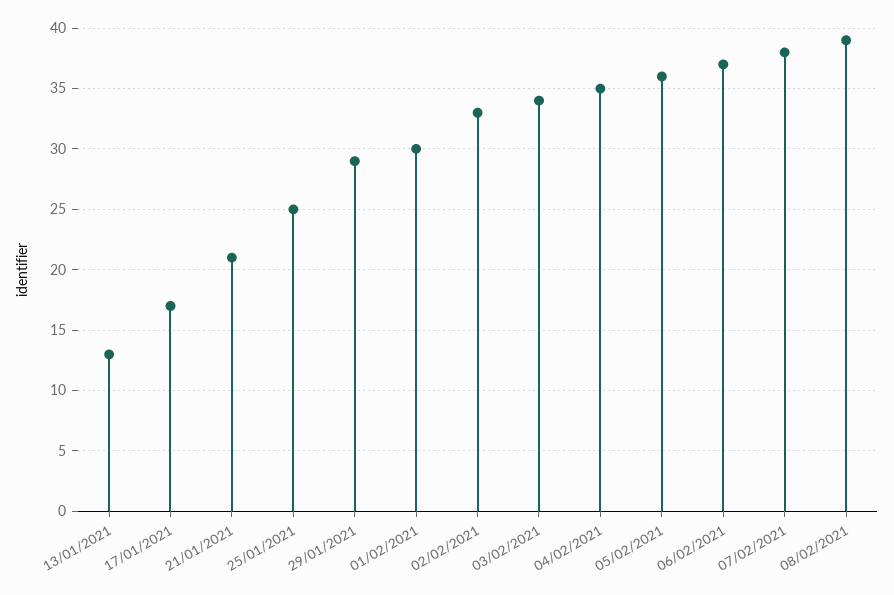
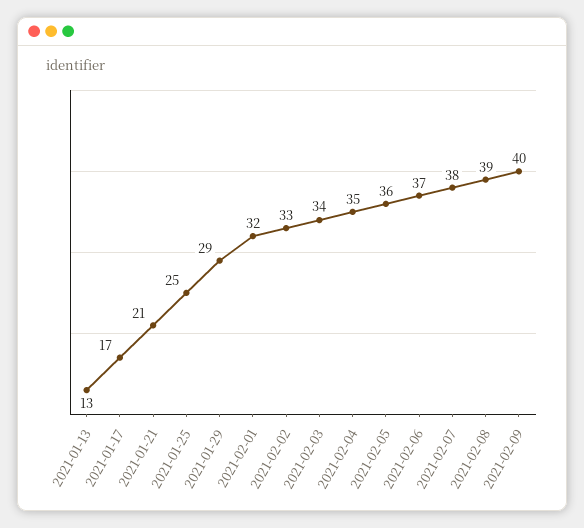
01/02/2021: 30 -> 32
2021-02-09: none -> 40

